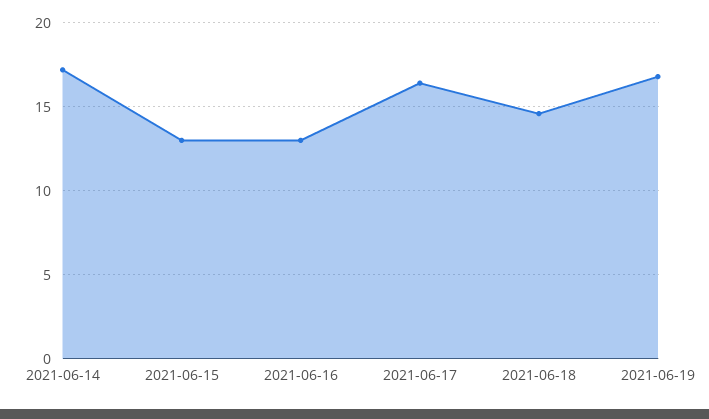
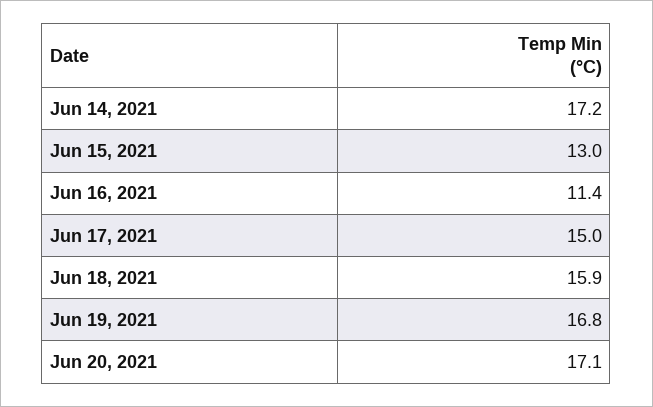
2021-06-16: 13 -> 11.4
2021-06-17: 16.5 -> 15
2021-06-18: 14.5 -> 15.9
Jun 20, 2021: none -> 17.1

